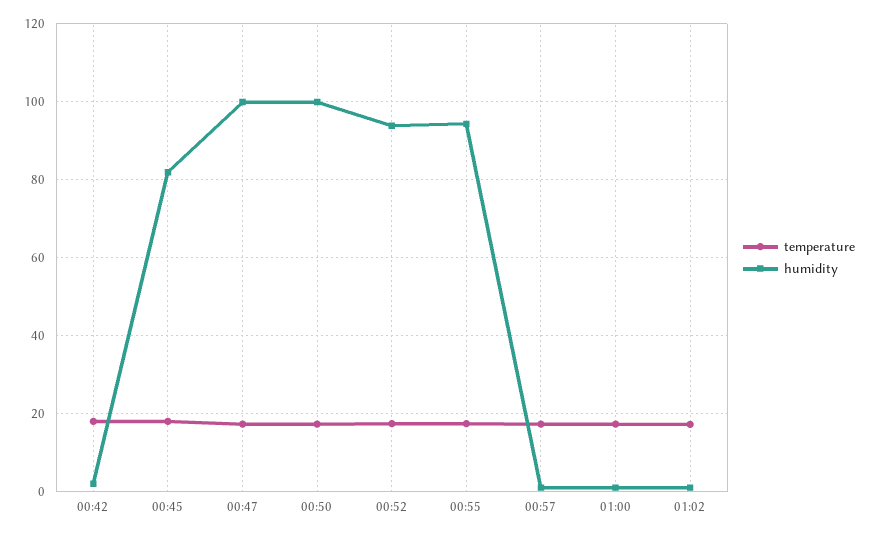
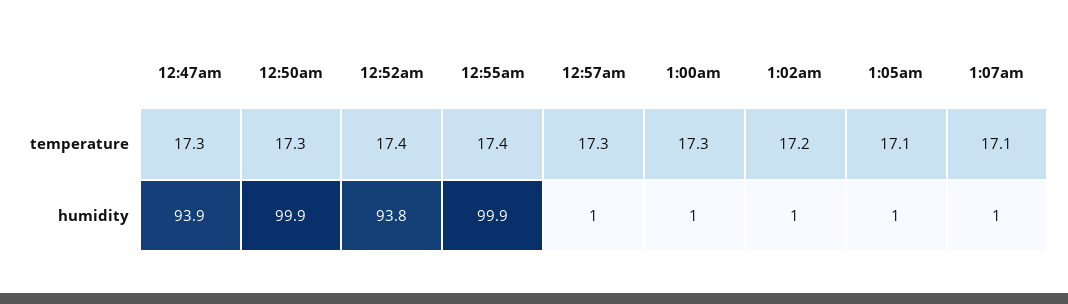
temperature, 00:42: 18 -> none
humidity, 00:42: 2 -> none
temperature, 00:45: 18 -> none
humidity, 00:45: 82 -> none
humidity, 00:47: 100 -> 93.9
humidity, 00:55: 94 -> 99.9
temperature, 1:05am: none -> 17.1
temperature, 1:07am: none -> 17.1
humidity, 1:05am: none -> 1
humidity, 1:07am: none -> 1

